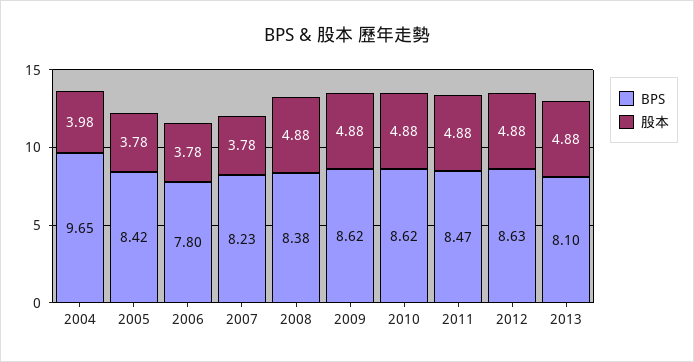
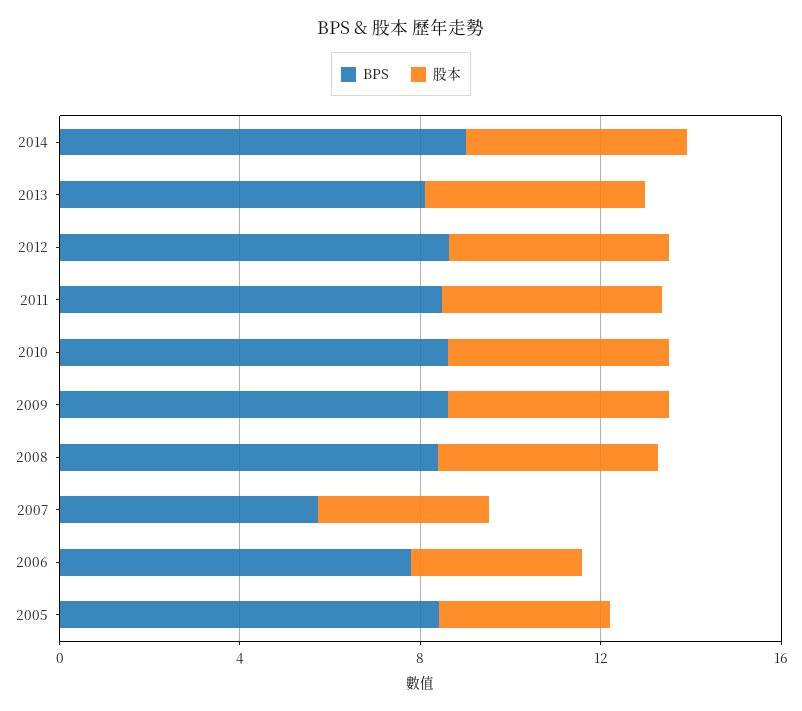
BPS, 2004: 9.65 -> none
股本, 2004: 3.98 -> none
BPS, 2007: 8.23 -> 6
BPS, 2014: none -> 9
股本, 2014: none -> 5

